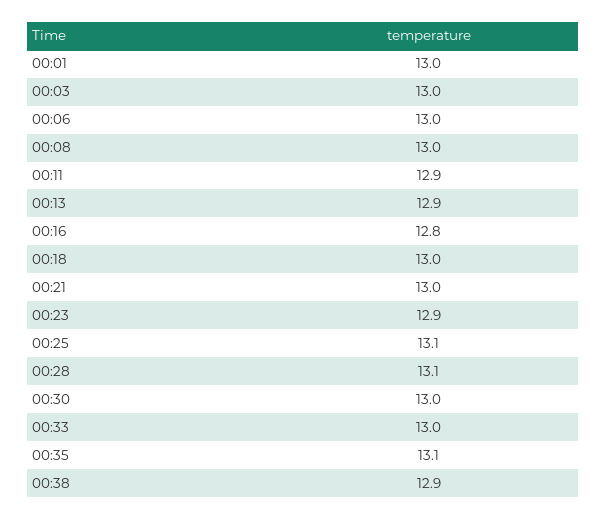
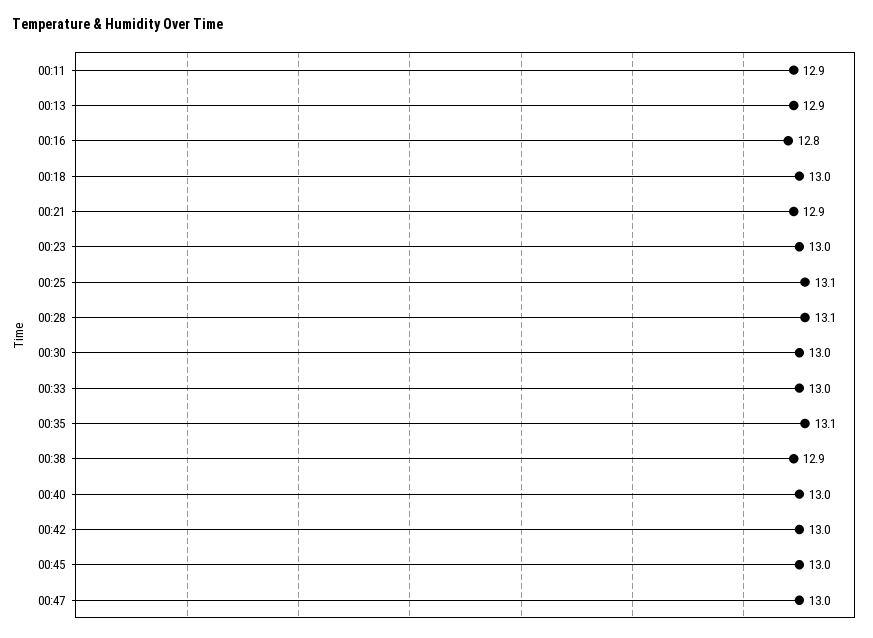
00:01: 13 -> none
00:03: 13 -> none
00:06: 13 -> none
00:08: 13 -> none
00:21: 13 -> 12.9
00:23: 12.9 -> 13
00:40: none -> 13
00:42: none -> 13
00:45: none -> 13
00:47: none -> 13

